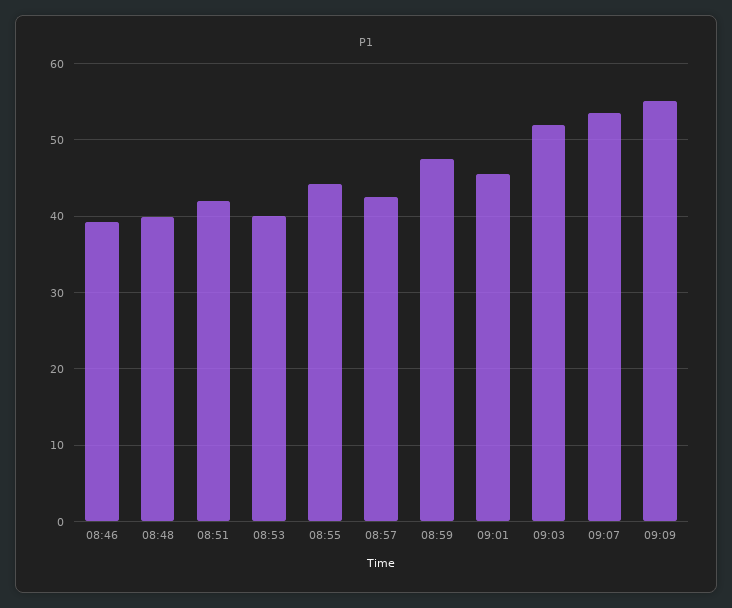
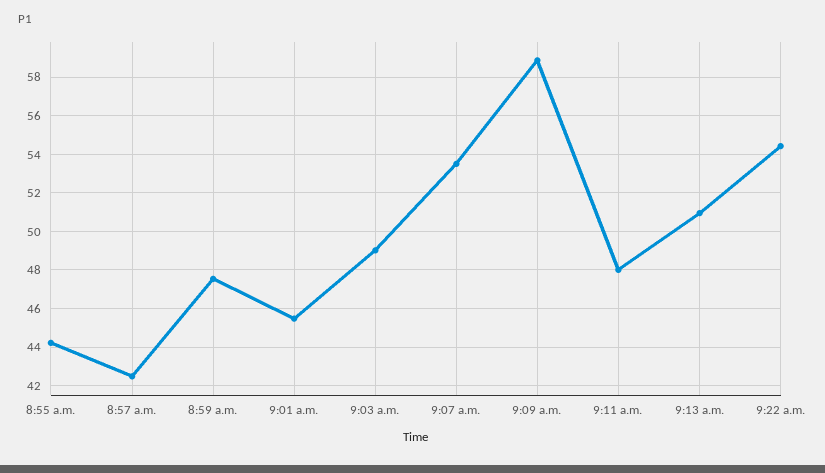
08:46: 39 -> none
08:48: 40 -> none
08:51: 42 -> none
08:53: 40 -> none
09:03: 52 -> 49
09:09: 55 -> 59
9:11 a.m.: none -> 48
9:13 a.m.: none -> 51
9:22 a.m.: none -> 54.5

